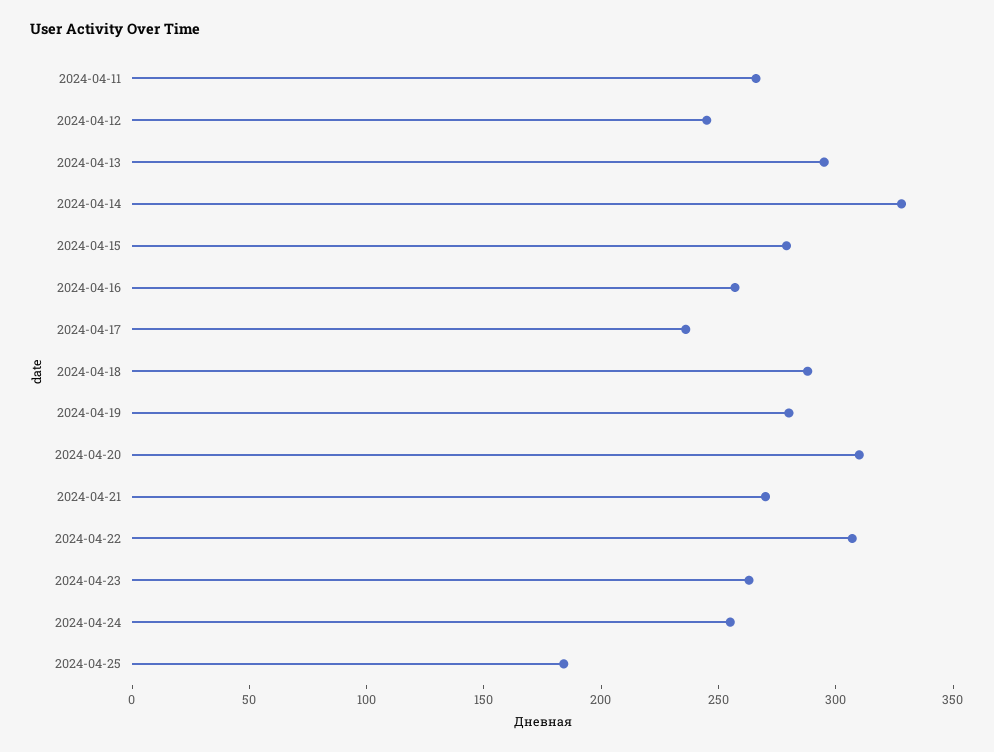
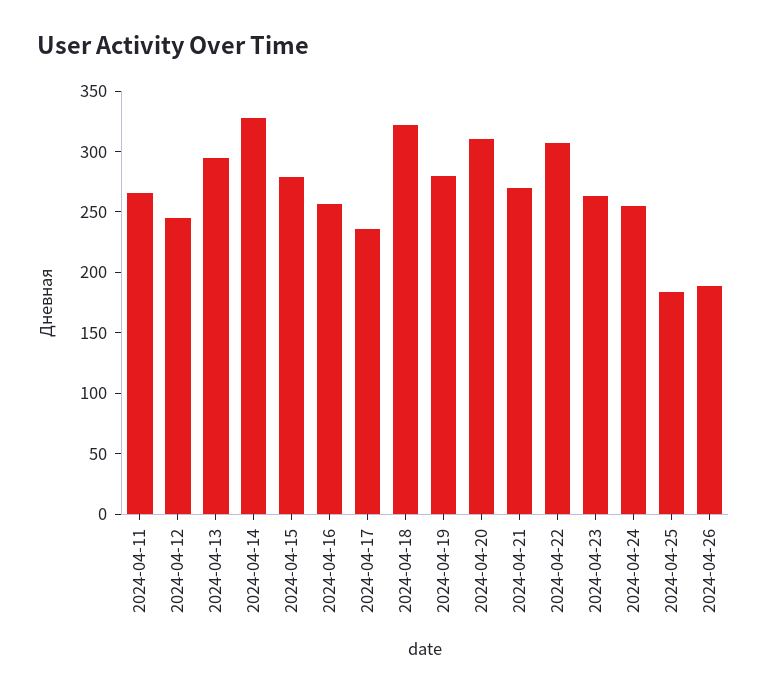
2024-04-18: 290 -> 320
2024-04-26: none -> 190

